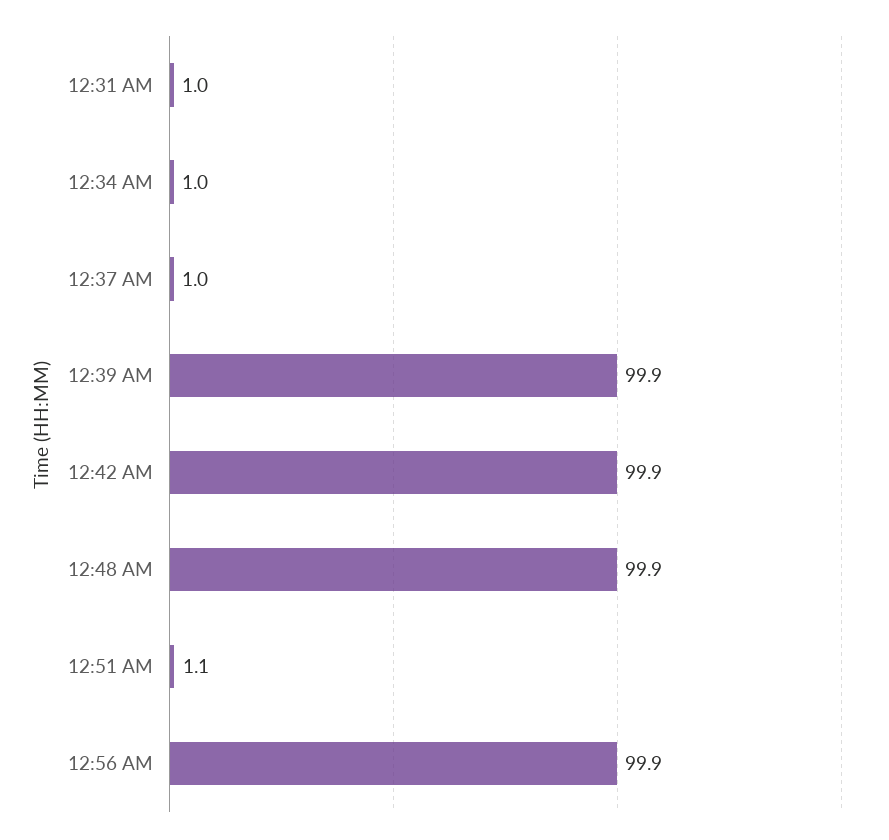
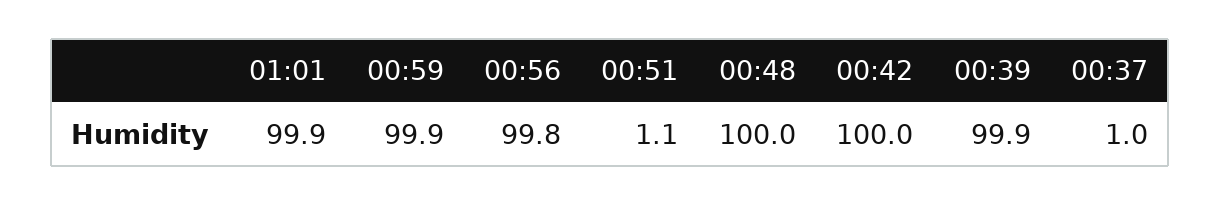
12:31 AM: 1 -> none
12:34 AM: 1 -> none
12:42 AM: 99.9 -> 100
12:48 AM: 99.9 -> 100
12:56 AM: 99.9 -> 99.8
01:01: none -> 99.9
00:59: none -> 99.9

